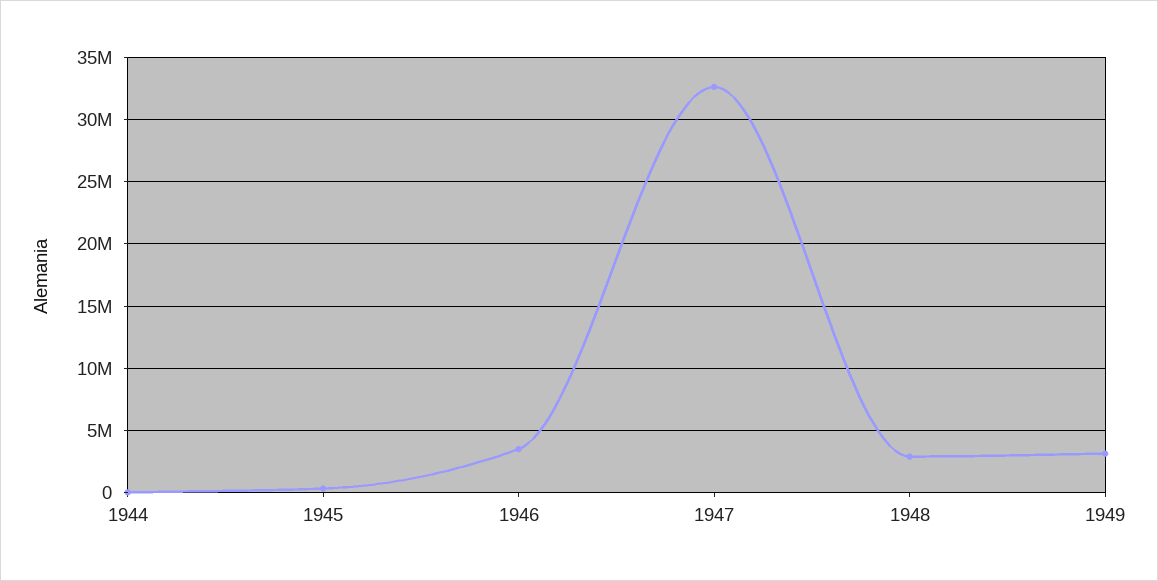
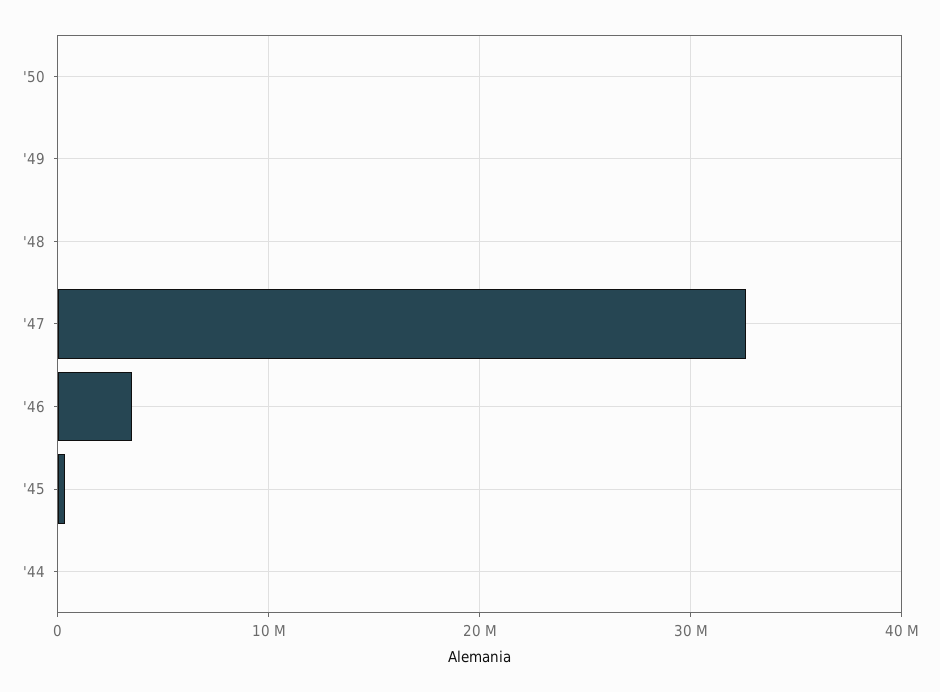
1948: 3000000 -> 0
1949: 3000000 -> 0
'50: none -> 0

